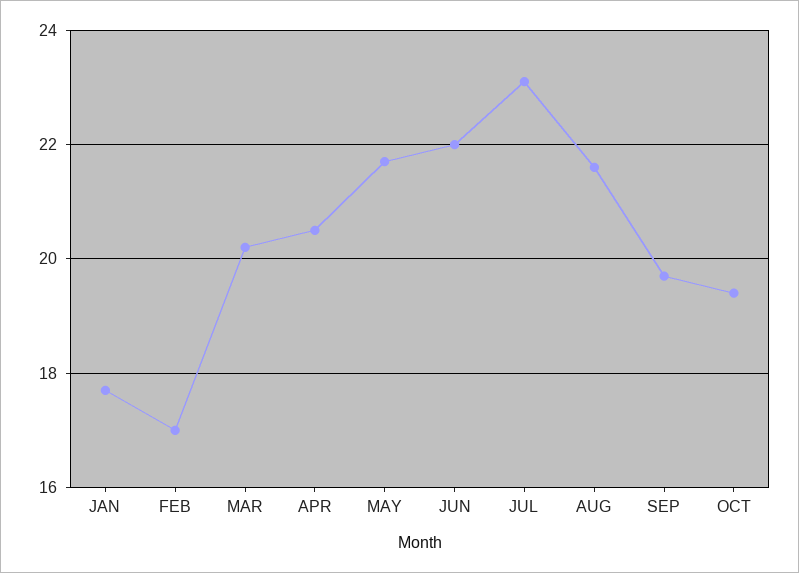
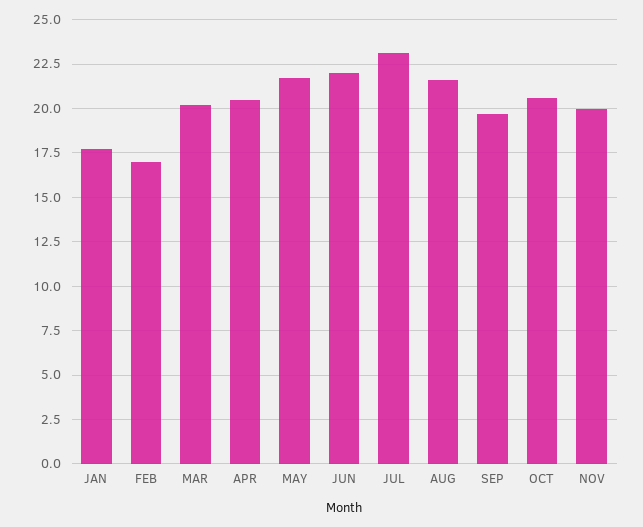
OCT: 19.5 -> 20.5
NOV: none -> 20

